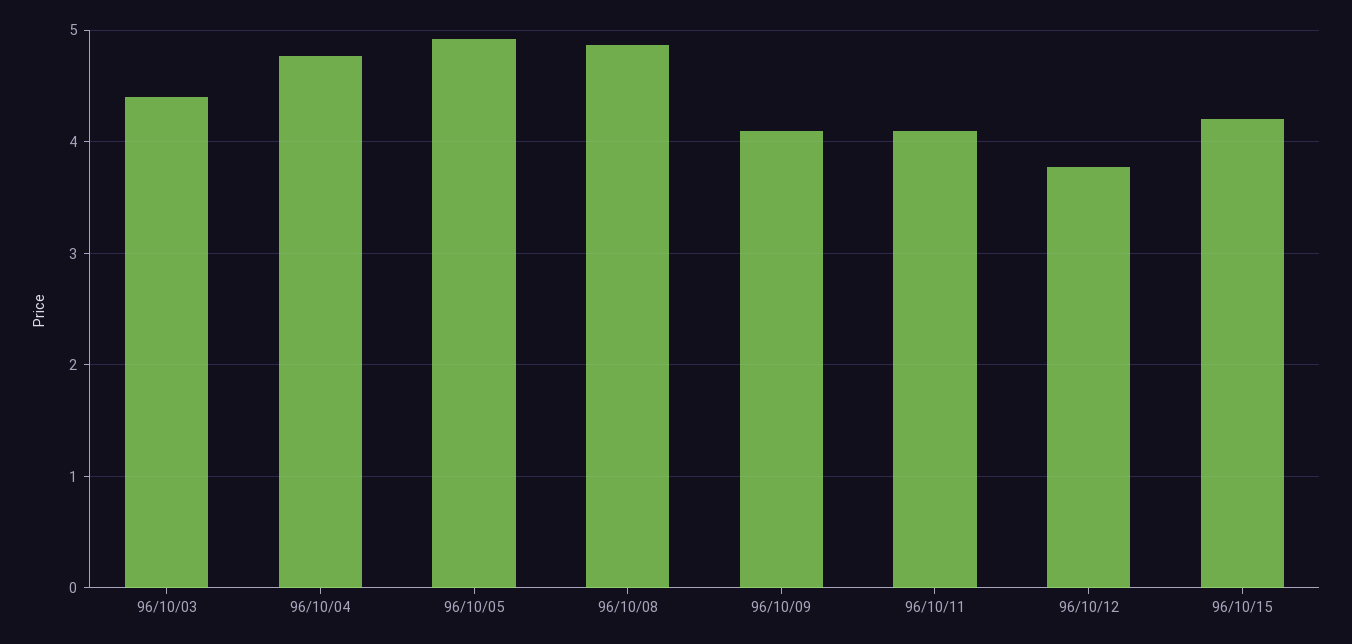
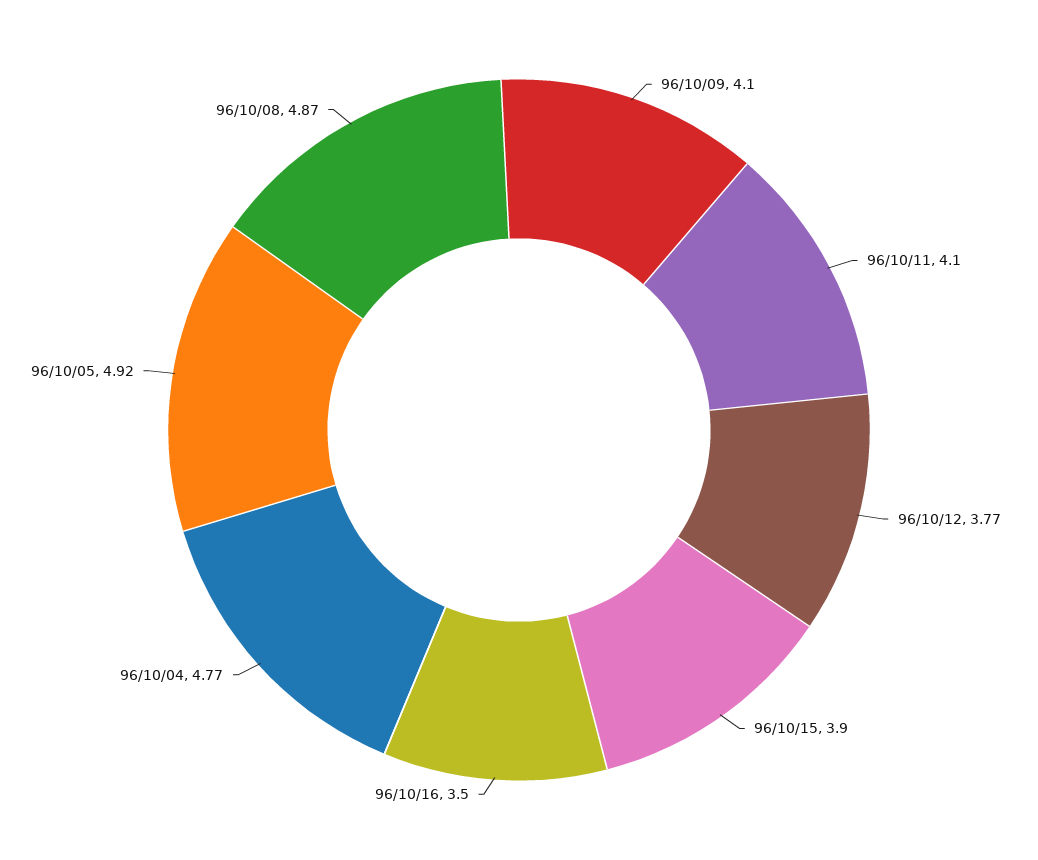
96/10/03: 4.4 -> none
96/10/15: 4.2 -> 3.9
96/10/16: none -> 3.5

